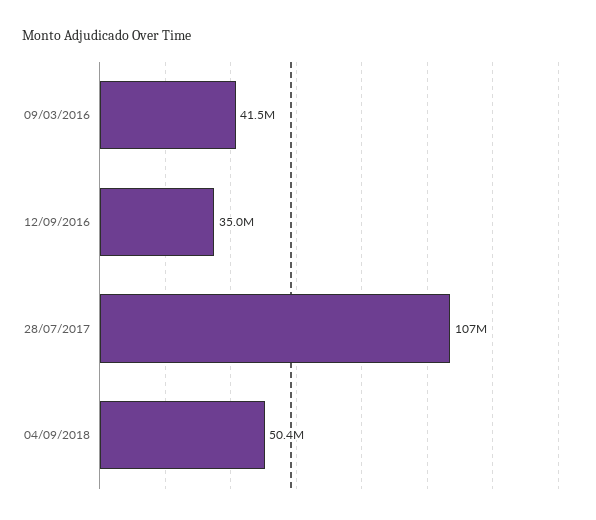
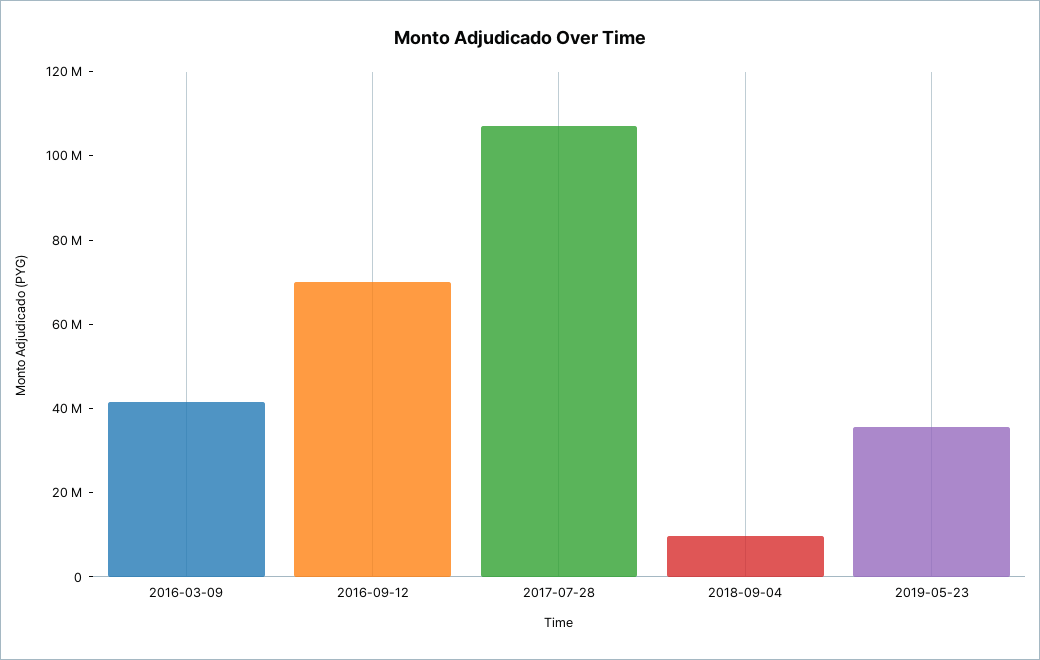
12/09/2016: 35000000 -> 70000000
04/09/2018: 50400000 -> 10000000
2019-05-23: none -> 35000000

